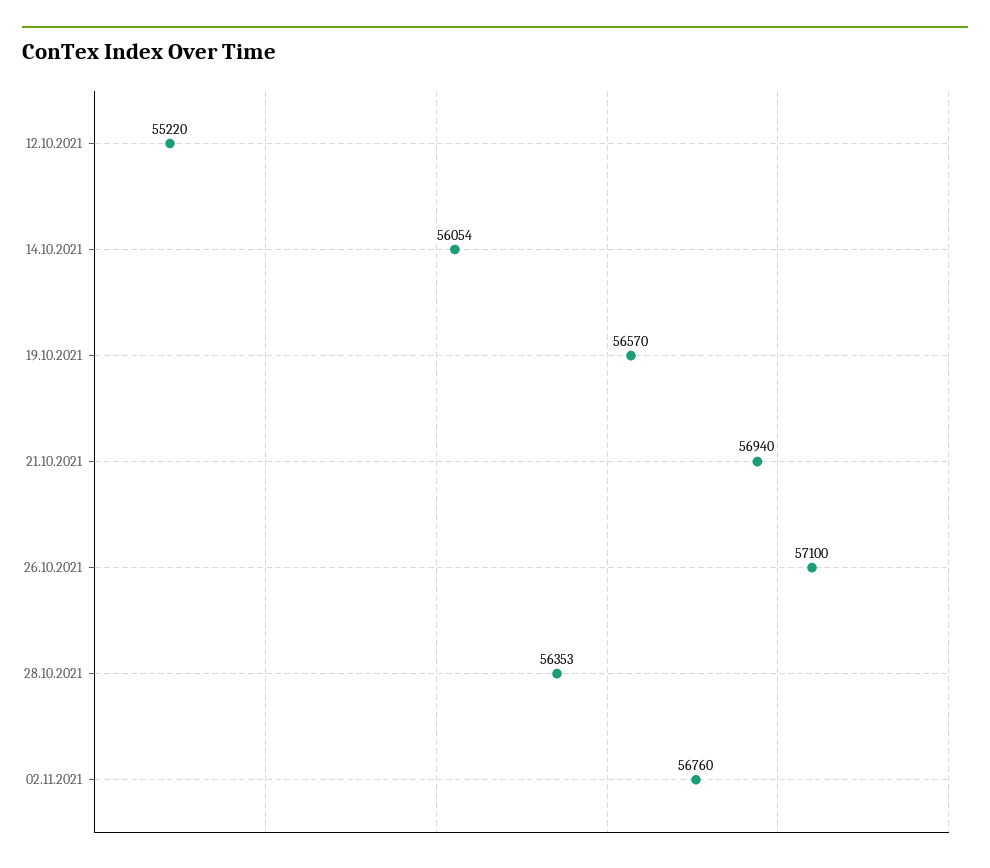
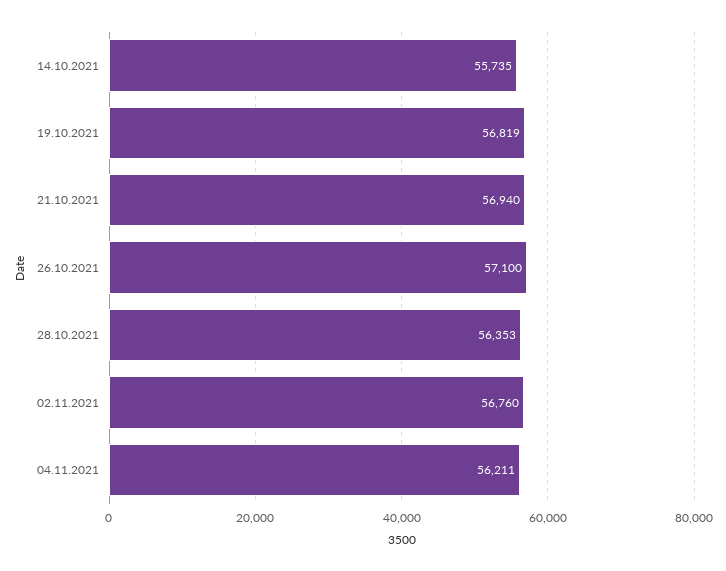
12.10.2021: 55220 -> none
14.10.2021: 56054 -> 55735
19.10.2021: 56570 -> 56819
04.11.2021: none -> 56211

